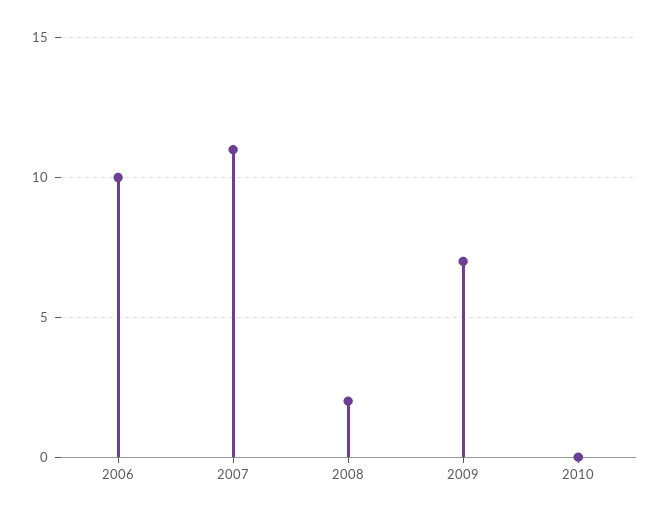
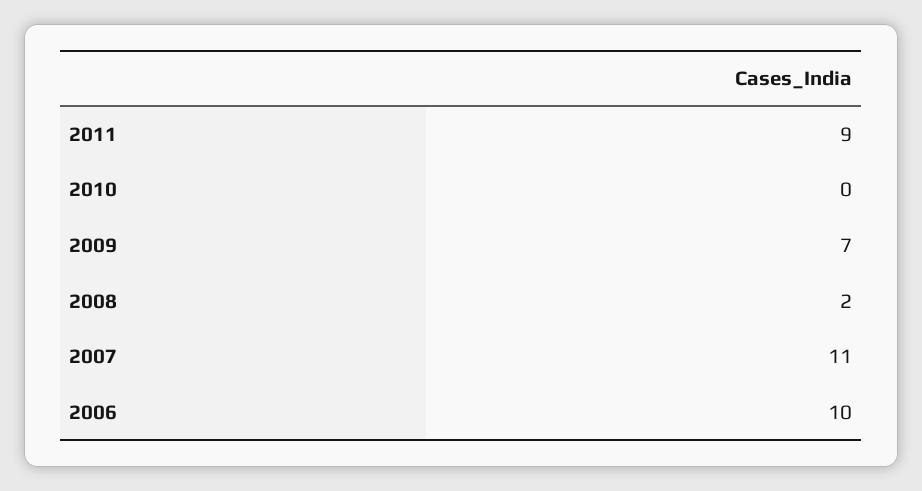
2011: none -> 9

